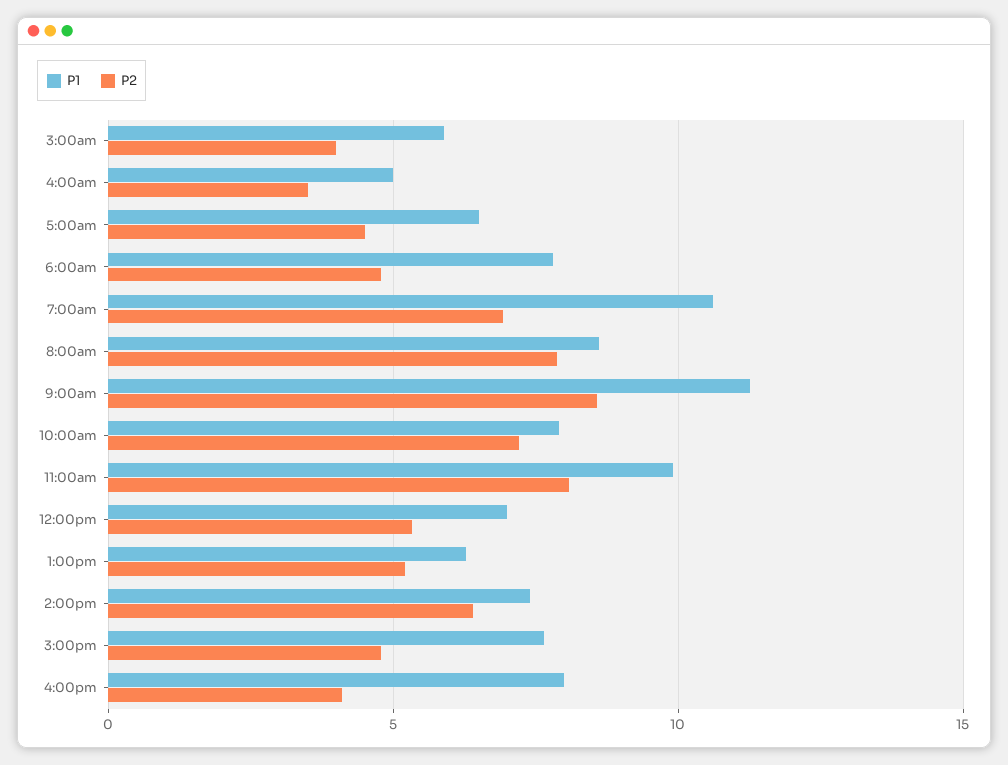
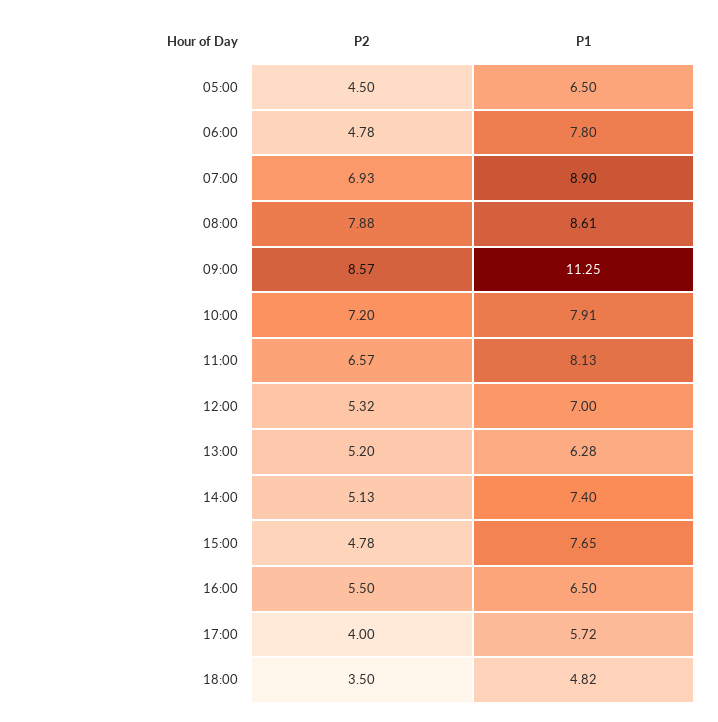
P1, 3:00am: 6 -> none
P2, 3:00am: 4 -> none
P1, 4:00am: 5 -> none
P2, 4:00am: 3.5 -> none
P1, 7:00am: 10.5 -> 8.9
P1, 11:00am: 10 -> 8.13
P2, 11:00am: 8 -> 6.57
P2, 2:00pm: 6.5 -> 5.13
P1, 4:00pm: 8 -> 6.5
P2, 4:00pm: 4 -> 5.5
P2, 17:00: none -> 4
P1, 17:00: none -> 5.72
P2, 18:00: none -> 3.5
P1, 18:00: none -> 4.82

